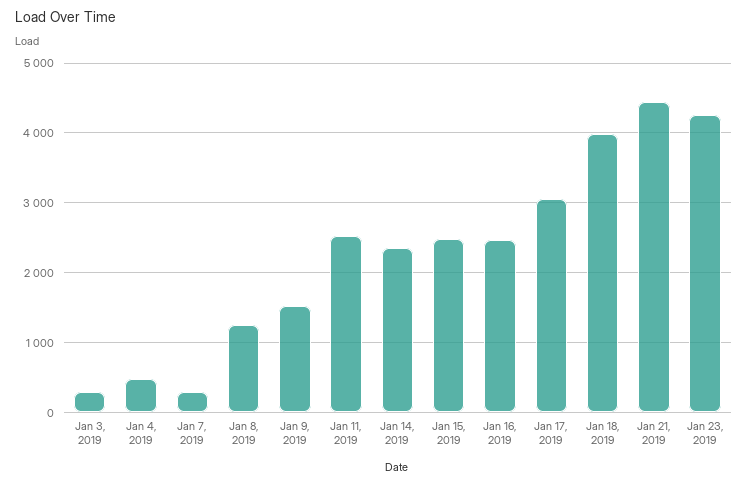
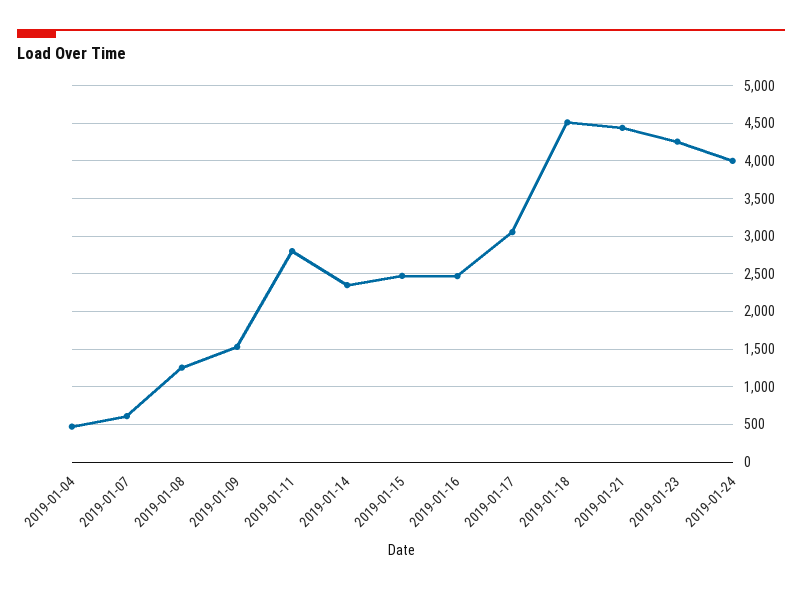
Jan 3, 2019: 300 -> none
Jan 7, 2019: 300 -> 600
Jan 11, 2019: 2500 -> 2800
Jan 18, 2019: 4000 -> 4500
2019-01-24: none -> 4000

